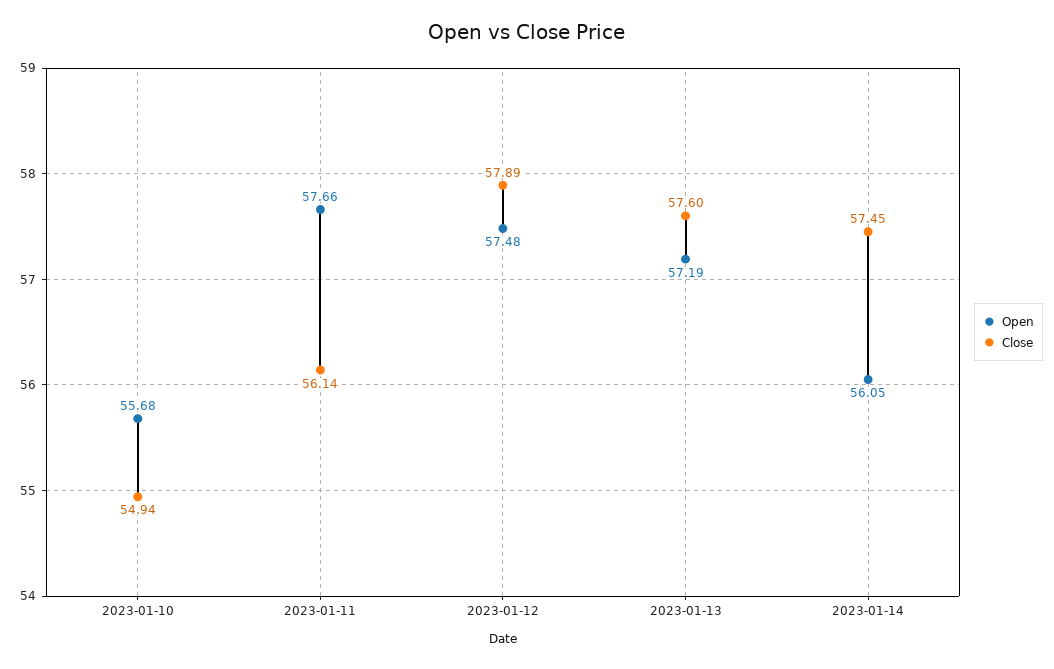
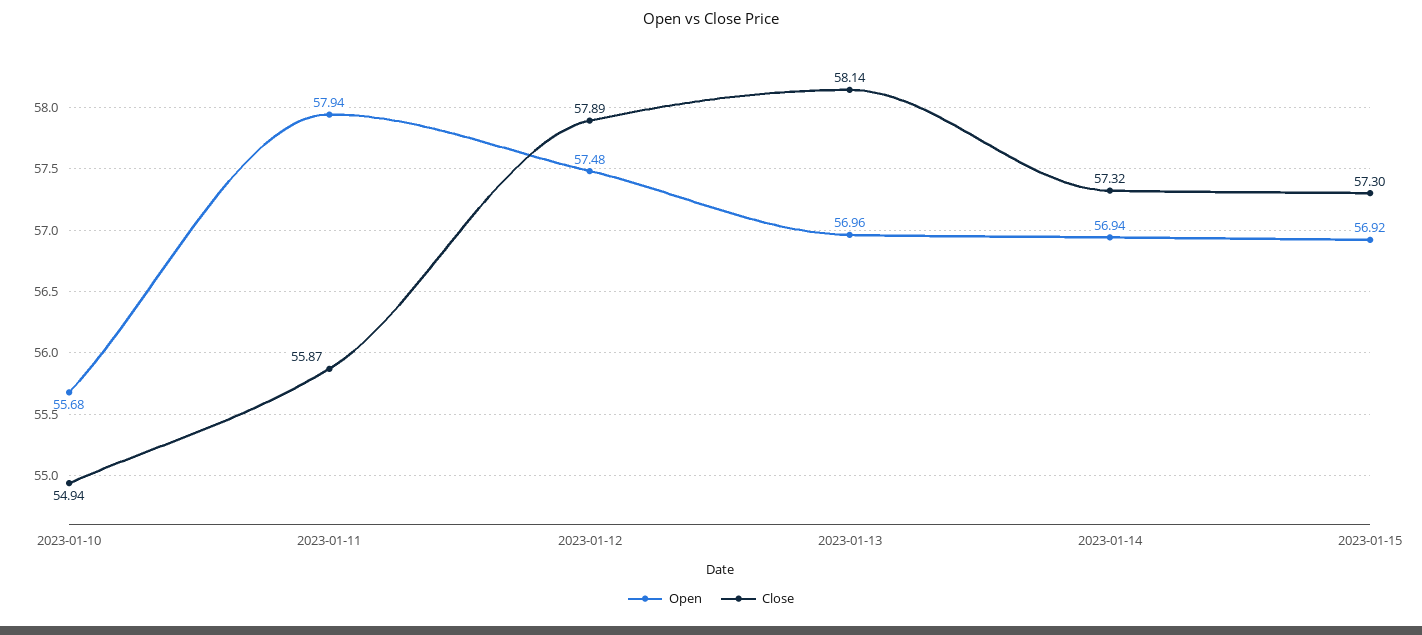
Open, 2023-01-11: 57.66 -> 57.94
Close, 2023-01-11: 56.14 -> 55.87
Open, 2023-01-13: 57.19 -> 56.96
Close, 2023-01-13: 57.6 -> 58.14
Open, 2023-01-14: 56.05 -> 56.94
Close, 2023-01-14: 57.45 -> 57.32
Open, 2023-01-15: none -> 56.92
Close, 2023-01-15: none -> 57.3

